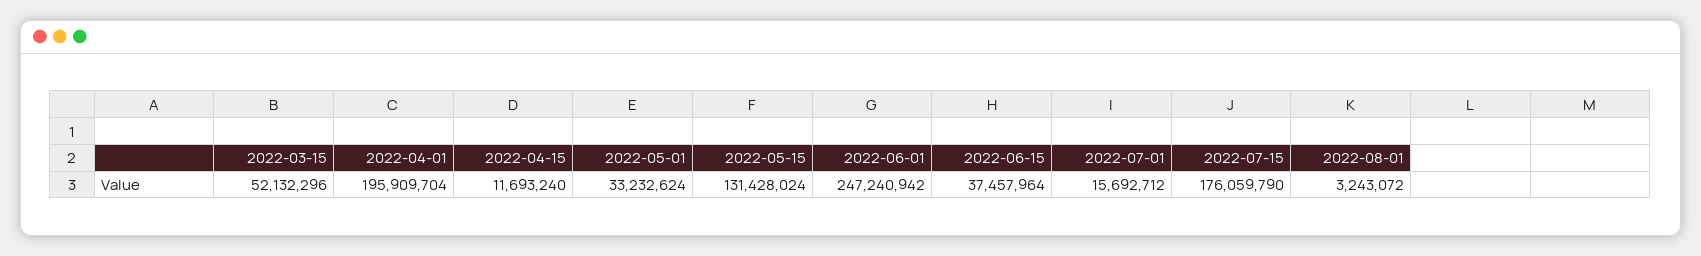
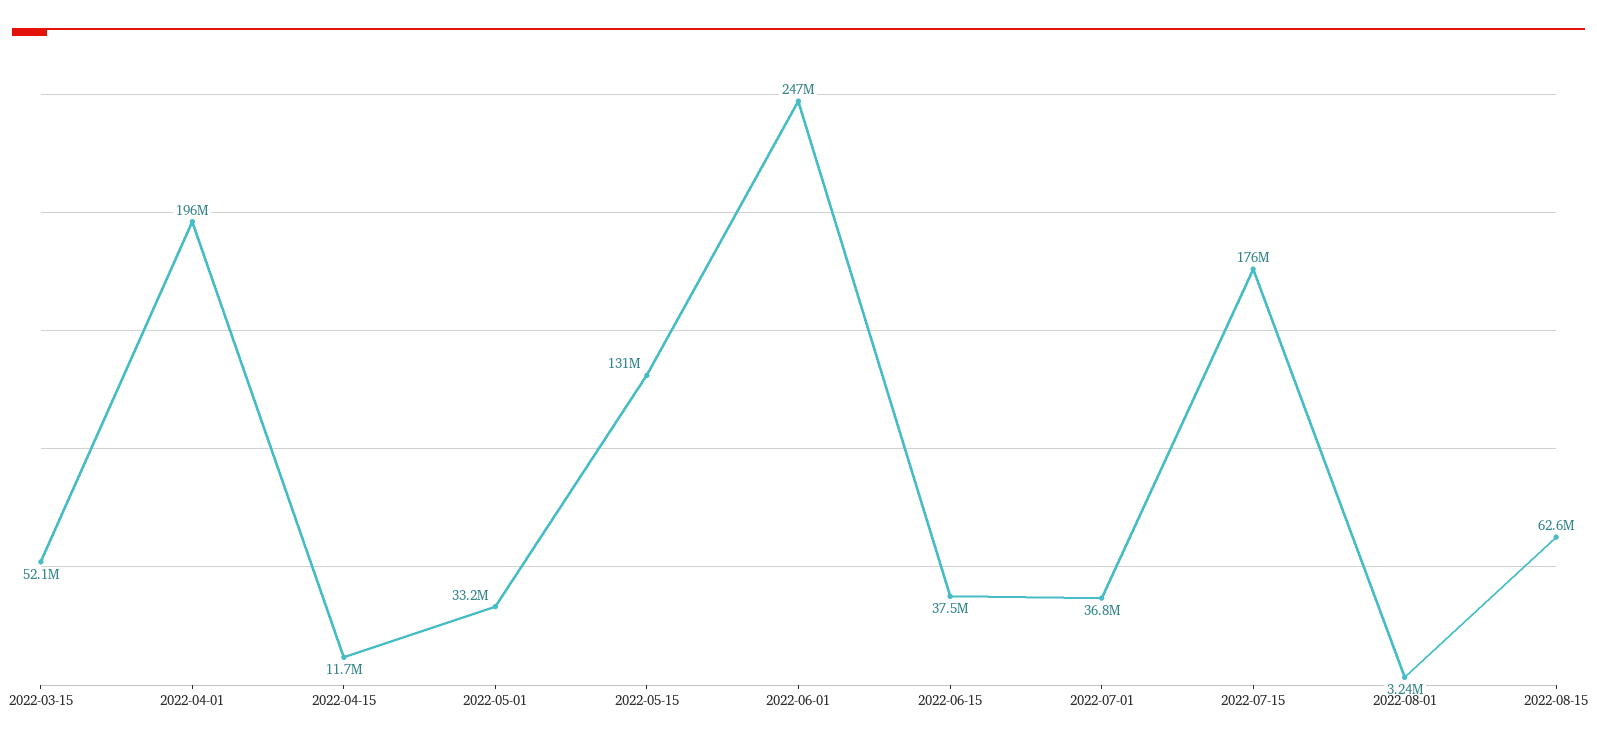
2022-07-01: 15692712 -> 36800000
2022-08-15: none -> 62600000

